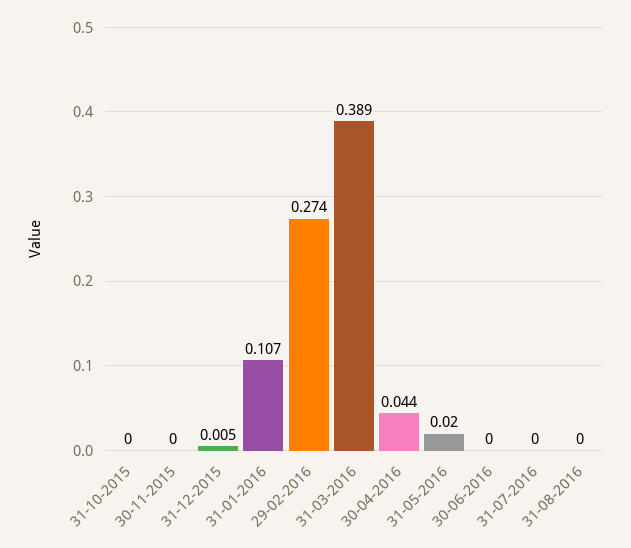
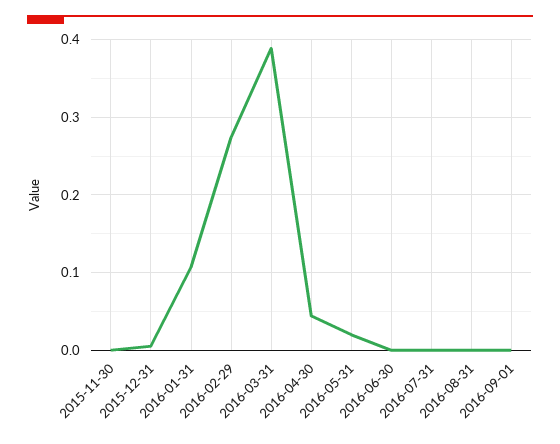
31-10-2015: 0 -> none
2016-09-01: none -> 0

